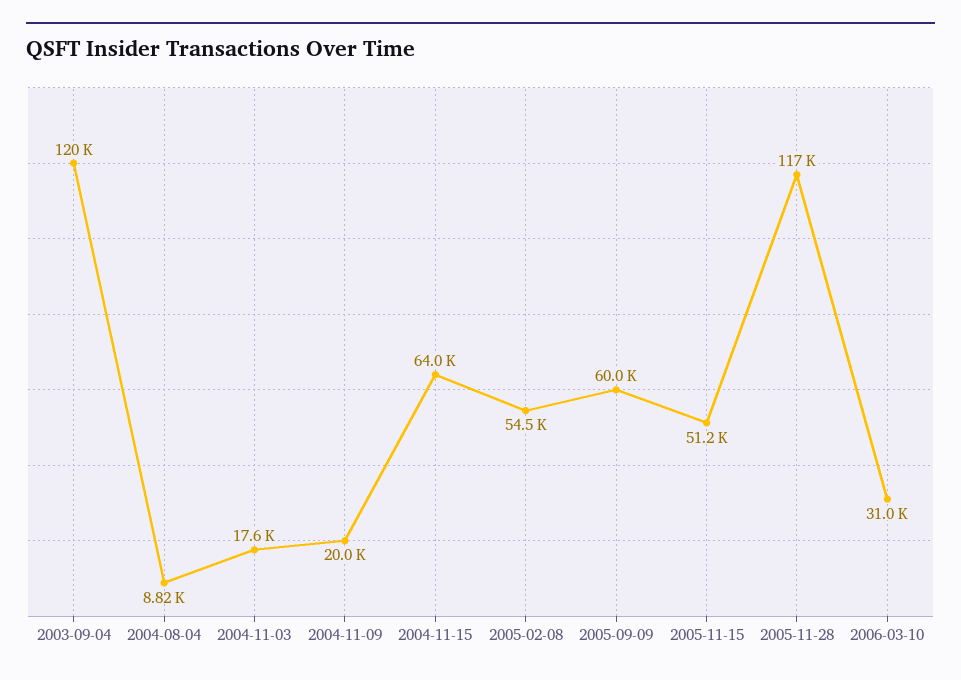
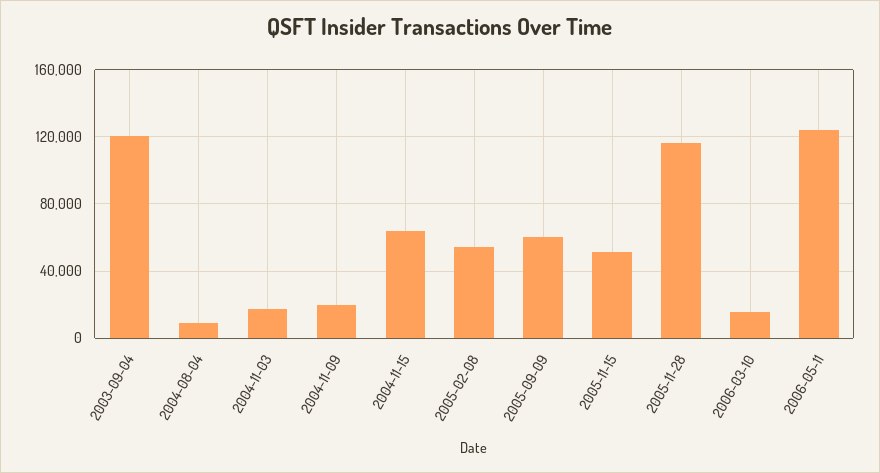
2006-03-10: 31000 -> 15000
2006-05-11: none -> 125000

